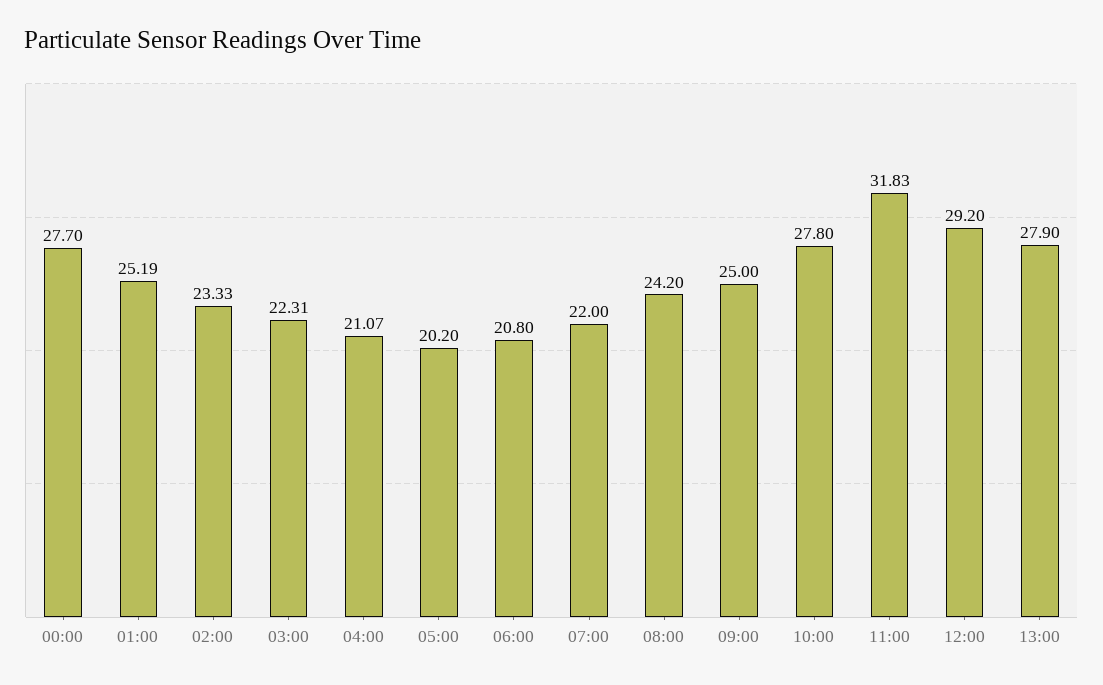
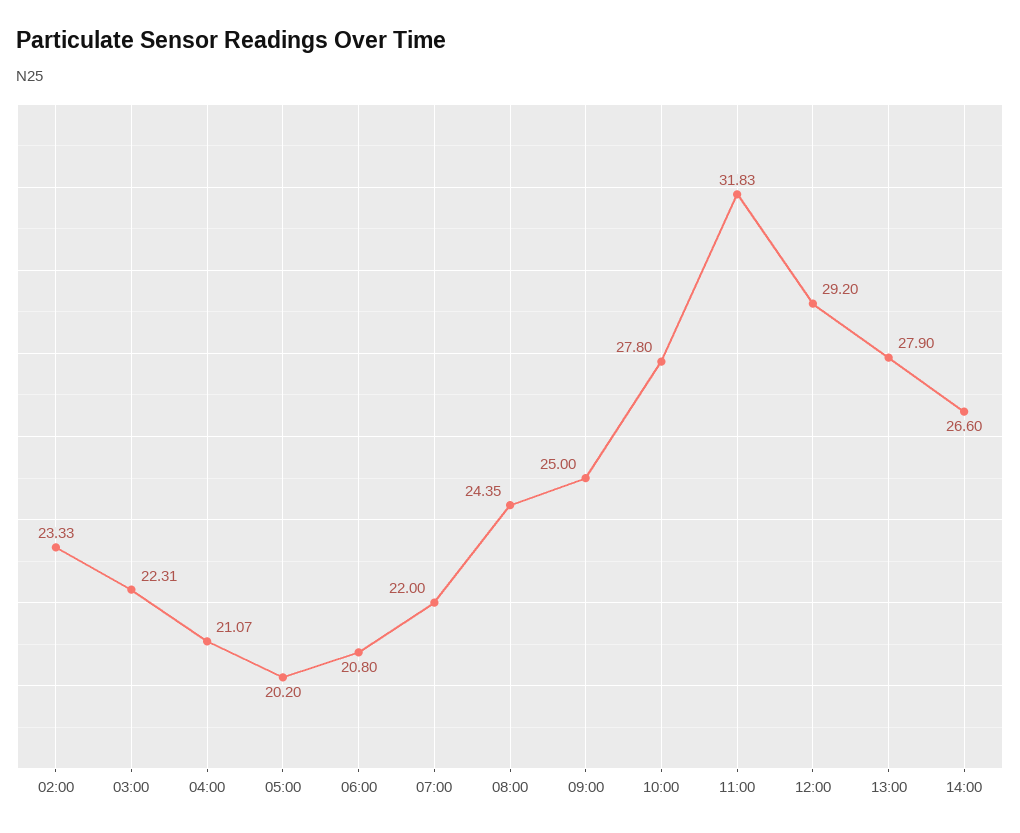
00:00: 27.7 -> none
01:00: 25.19 -> none
08:00: 24.2 -> 24.35
14:00: none -> 26.6

